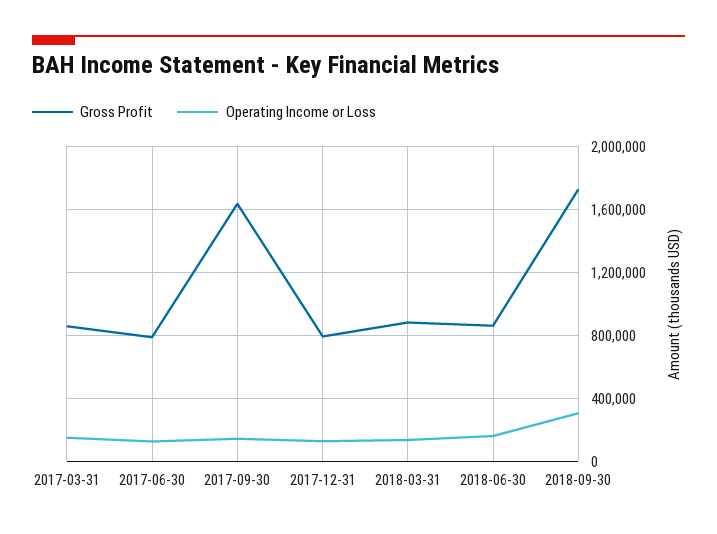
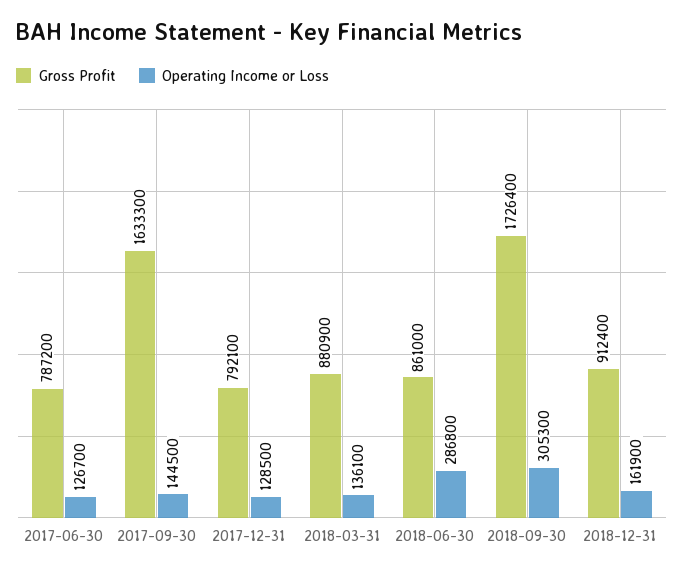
Gross Profit, 2017-03-31: 850000 -> none
Operating Income or Loss, 2017-03-31: 150000 -> none
Operating Income or Loss, 2018-06-30: 150000 -> 286800
Gross Profit, 2018-12-31: none -> 912400
Operating Income or Loss, 2018-12-31: none -> 161900

